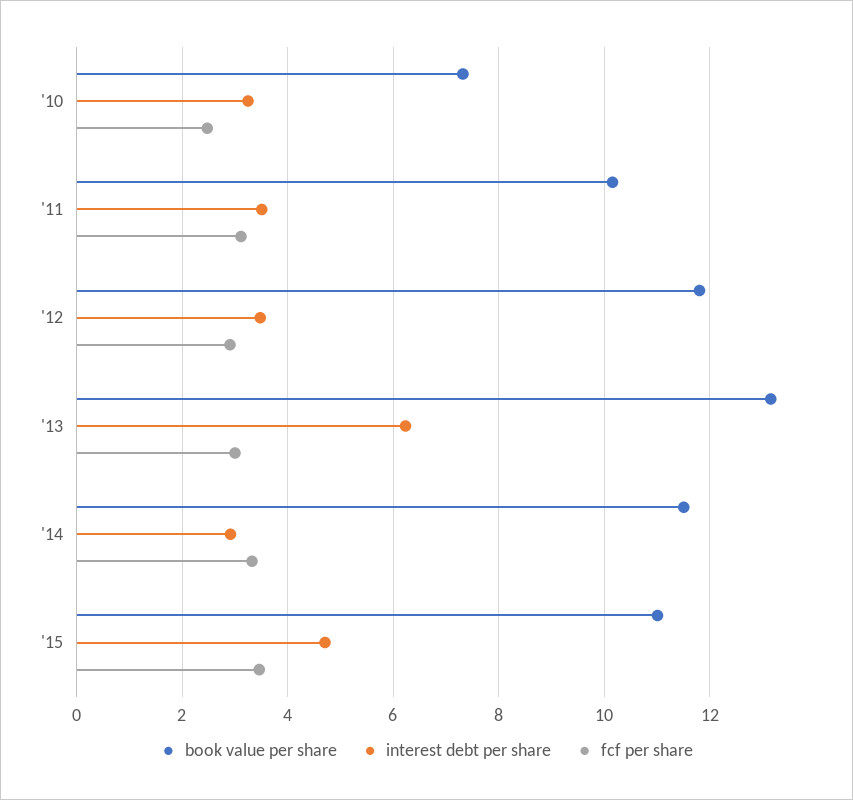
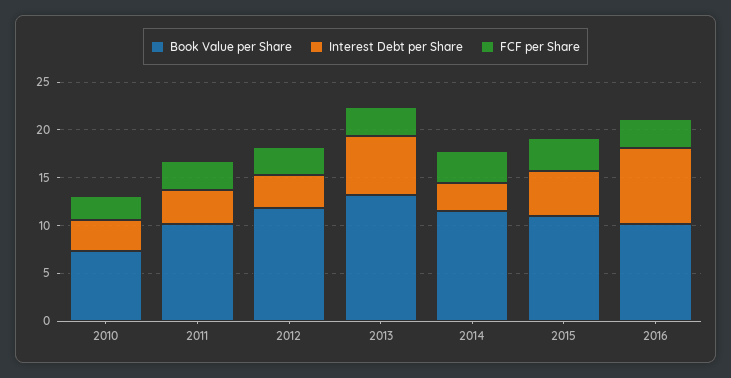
book value per share, 2016: none -> 10
interest debt per share, 2016: none -> 8
fcf per share, 2016: none -> 3

